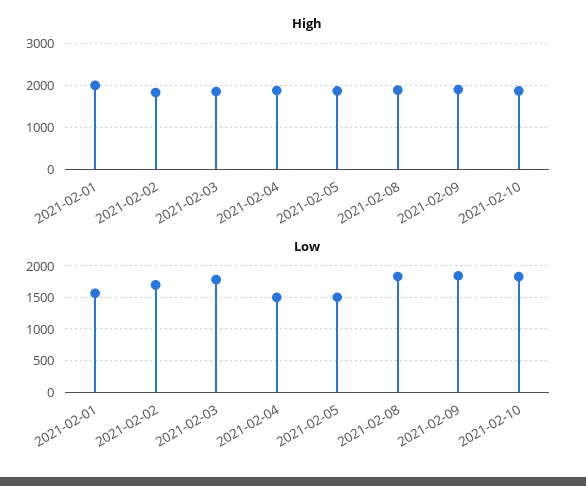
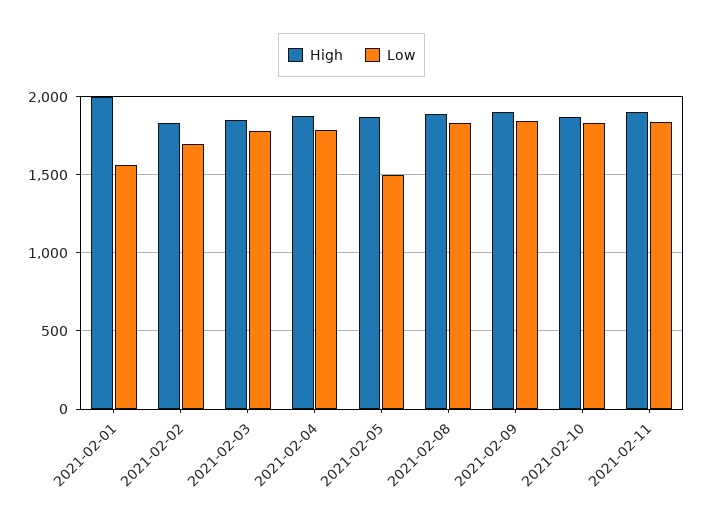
Low, 2021-02-04: 1500 -> 1800
High, 2021-02-11: none -> 1900
Low, 2021-02-11: none -> 1850

